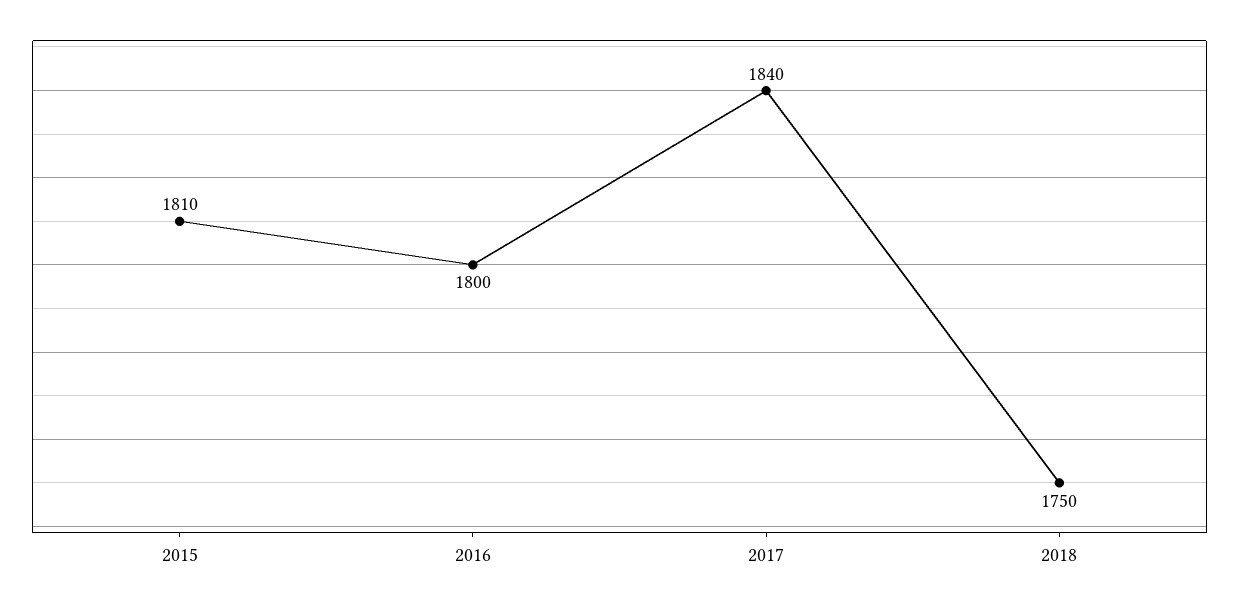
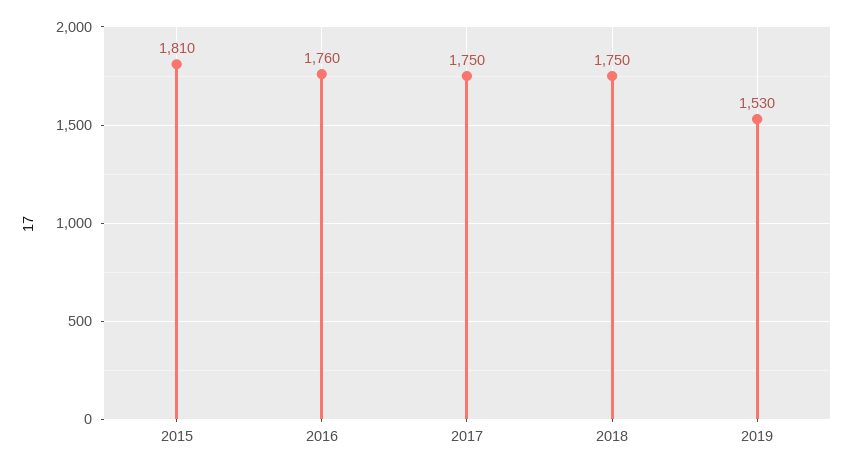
2016: 1800 -> 1760
2017: 1840 -> 1750
2019: none -> 1530

